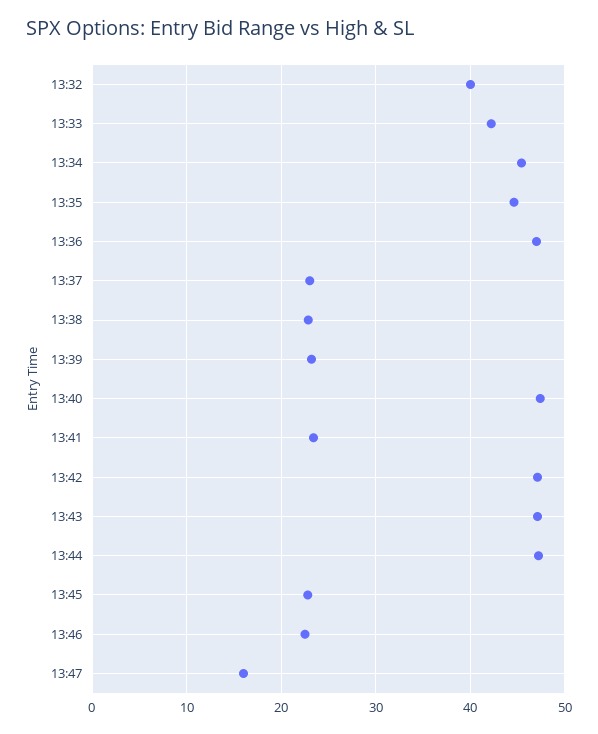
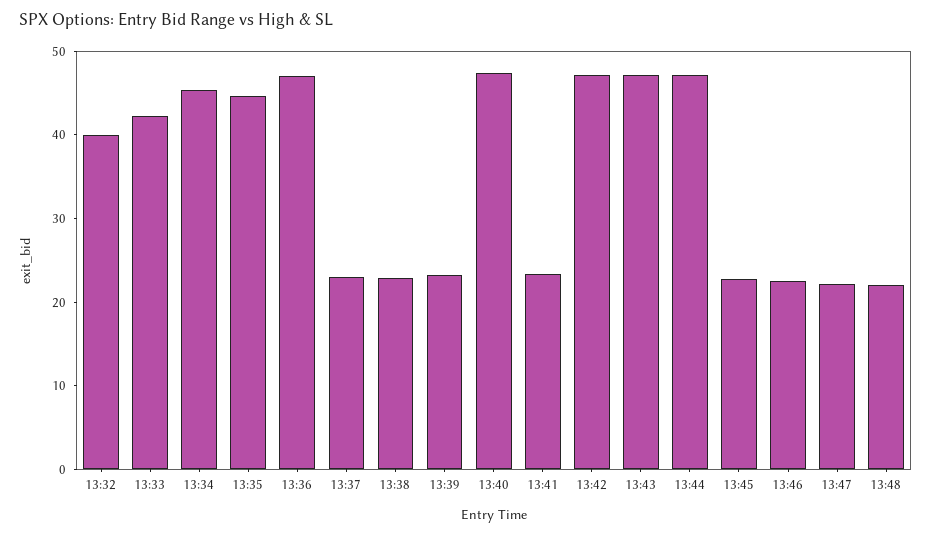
13:47: 16 -> 22
13:48: none -> 22

